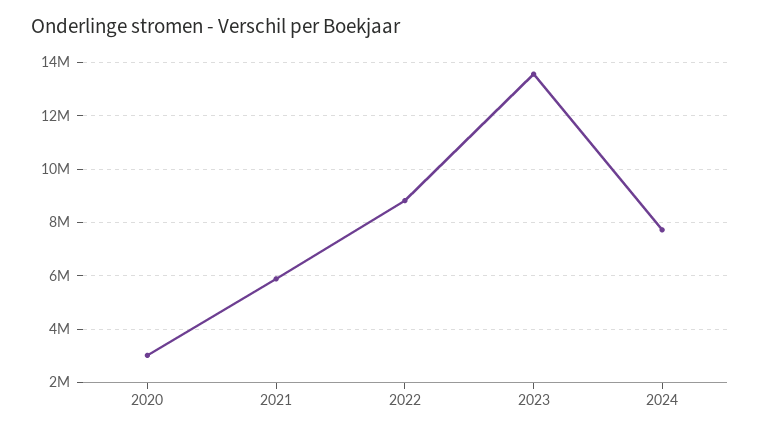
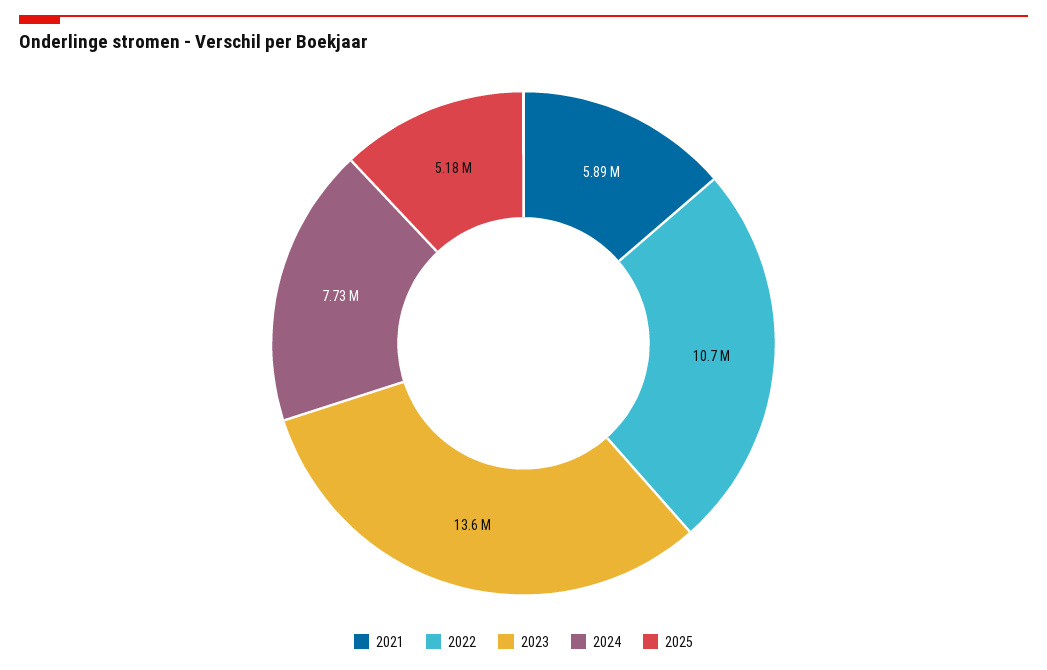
2020: 3000000 -> none
2022: 8750000 -> 10700000
2025: none -> 5180000

